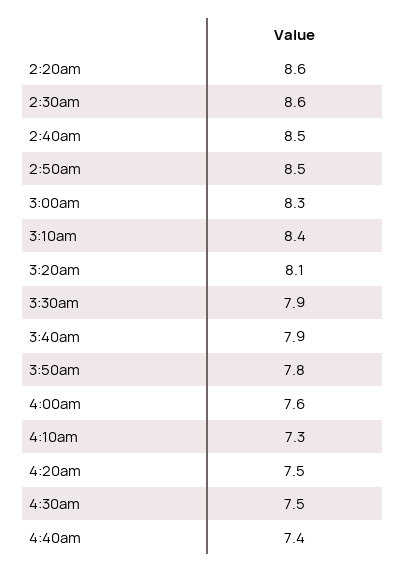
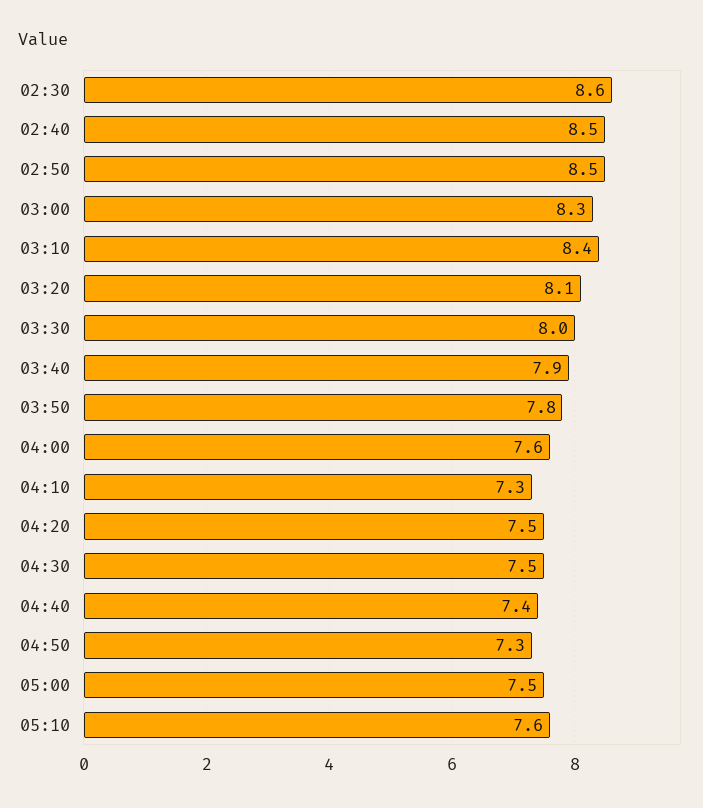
2:20am: 8.6 -> none
3:30am: 7.9 -> 8
04:50: none -> 7.3
05:00: none -> 7.5
05:10: none -> 7.6

